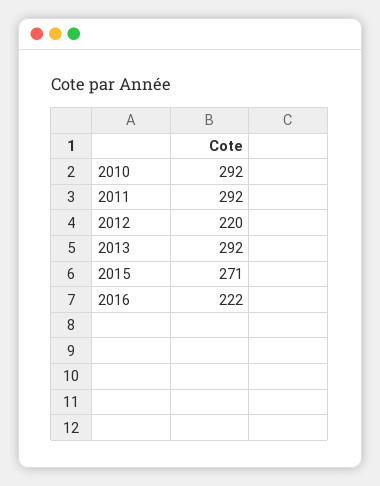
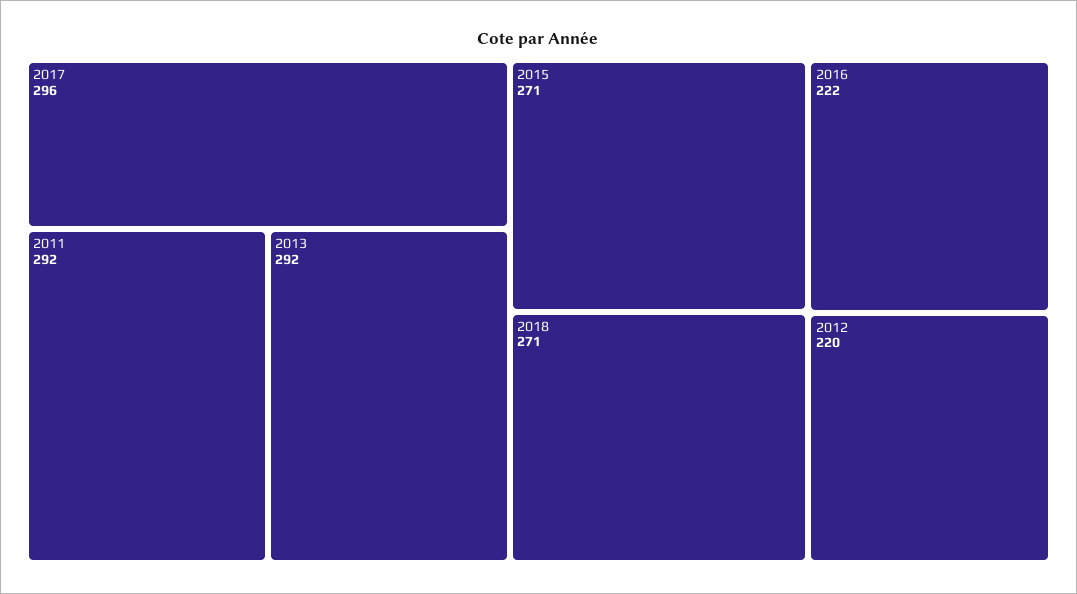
2010: 292 -> none
2017: none -> 296
2018: none -> 271

